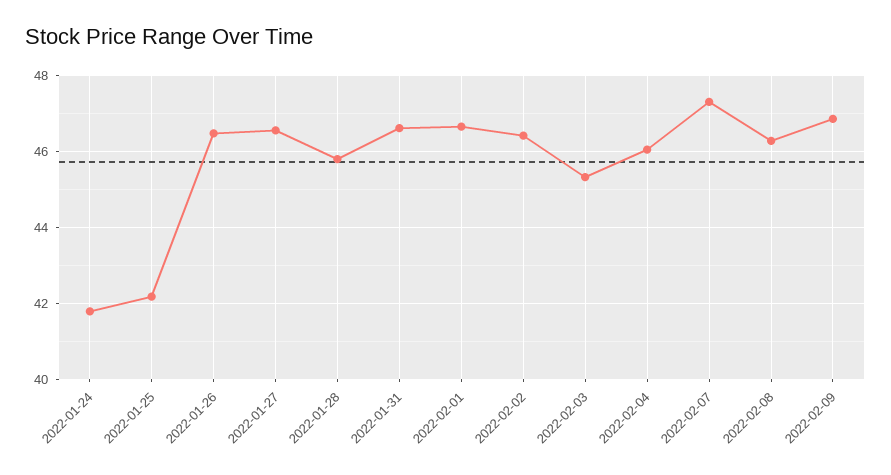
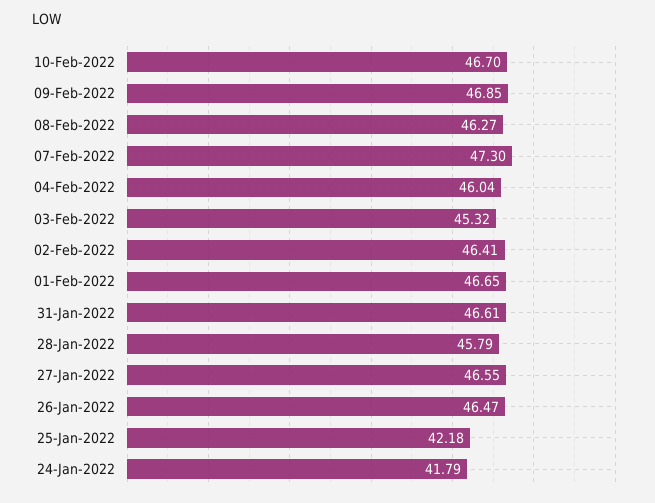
10-Feb-2022: none -> 46.7

